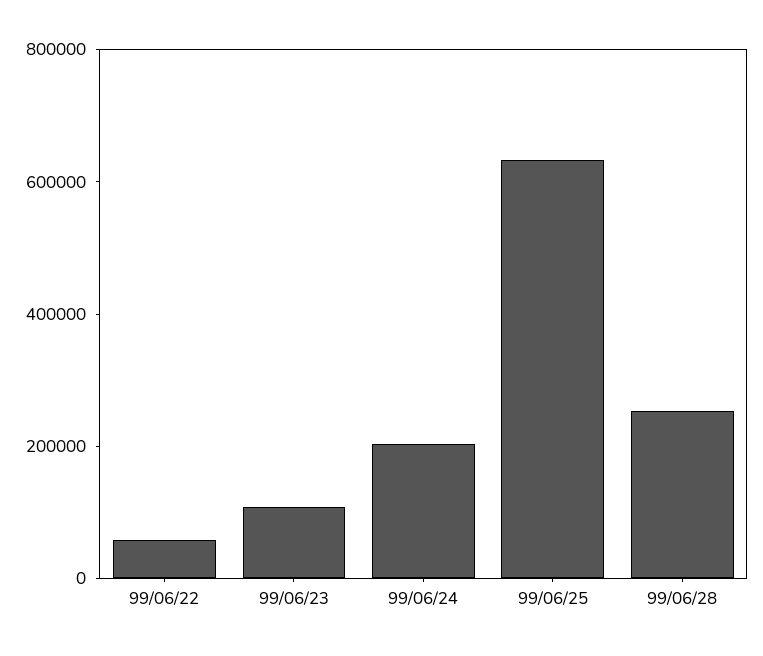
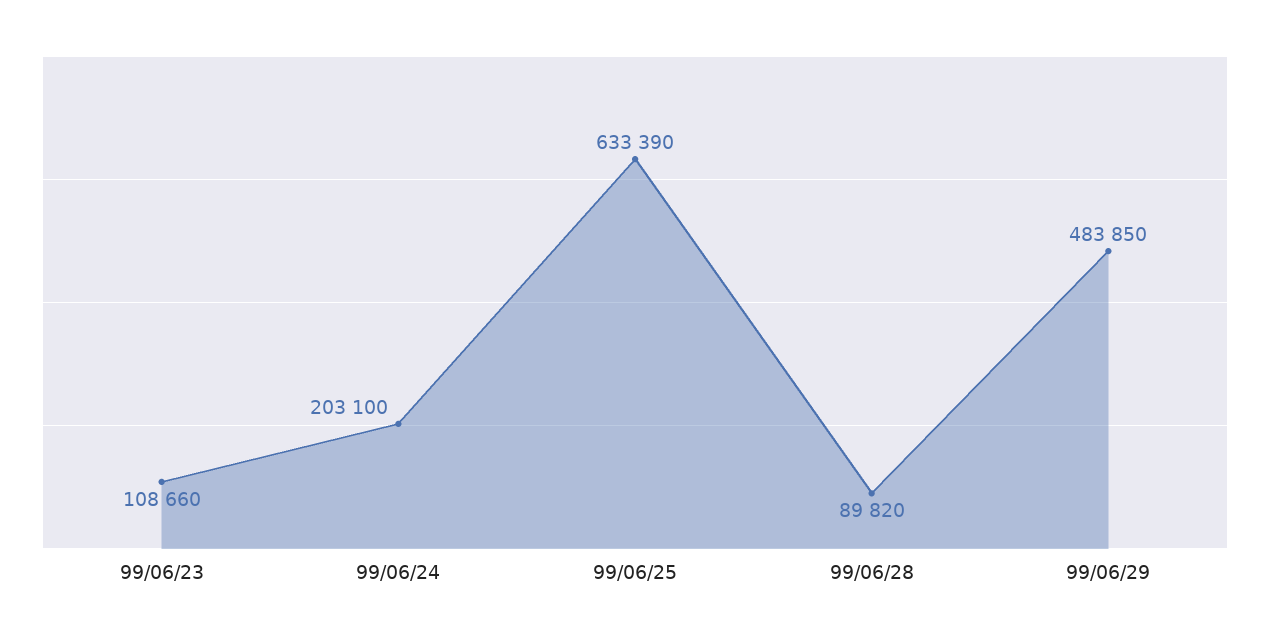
99/06/22: 50000 -> none
99/06/28: 250000 -> 89820
99/06/29: none -> 483850

